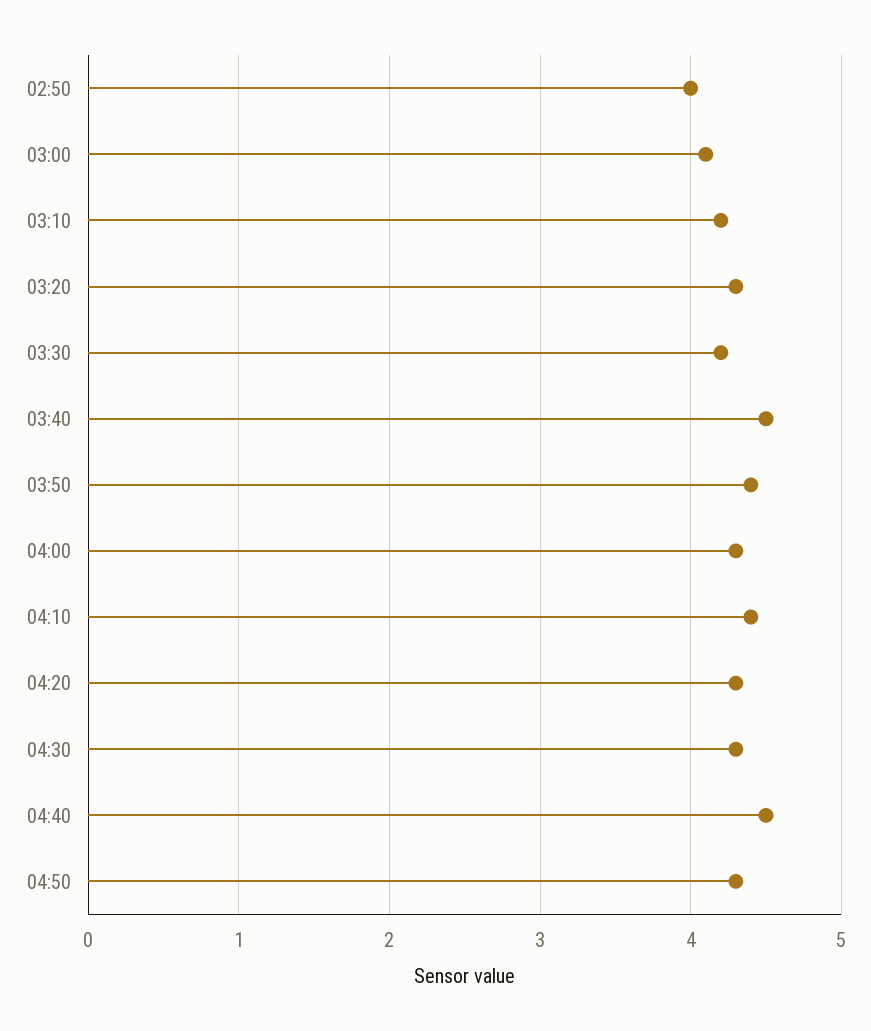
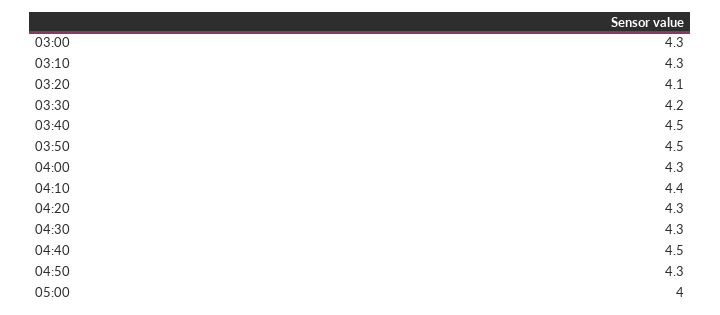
02:50: 4 -> none
03:00: 4.1 -> 4.3
03:10: 4.2 -> 4.3
03:20: 4.3 -> 4.1
03:50: 4.4 -> 4.5
05:00: none -> 4

